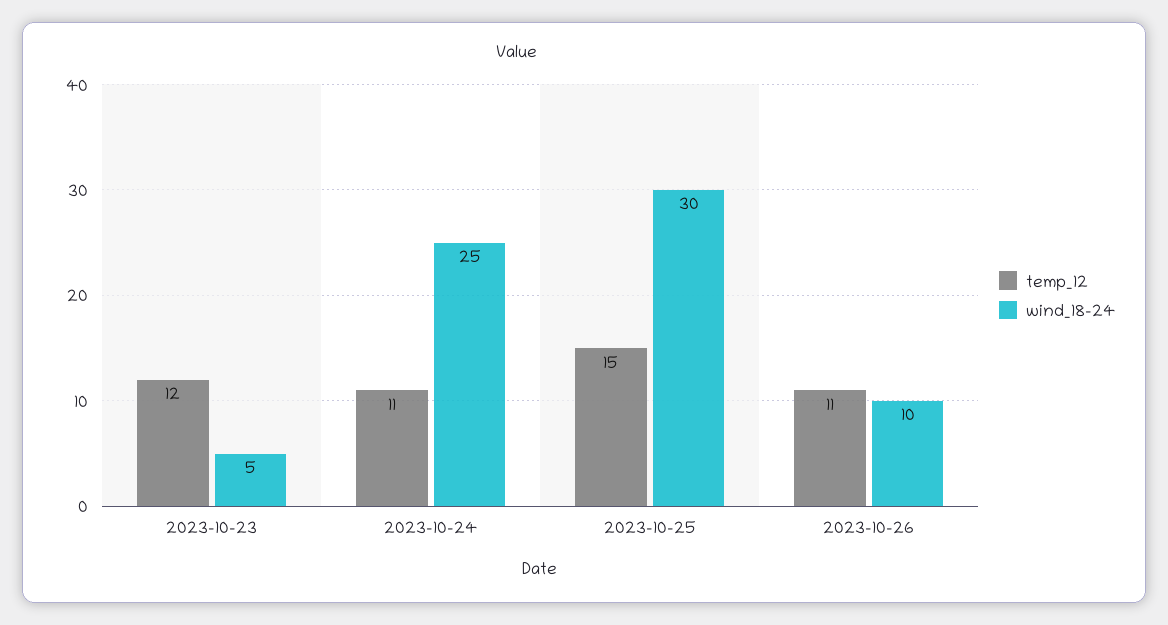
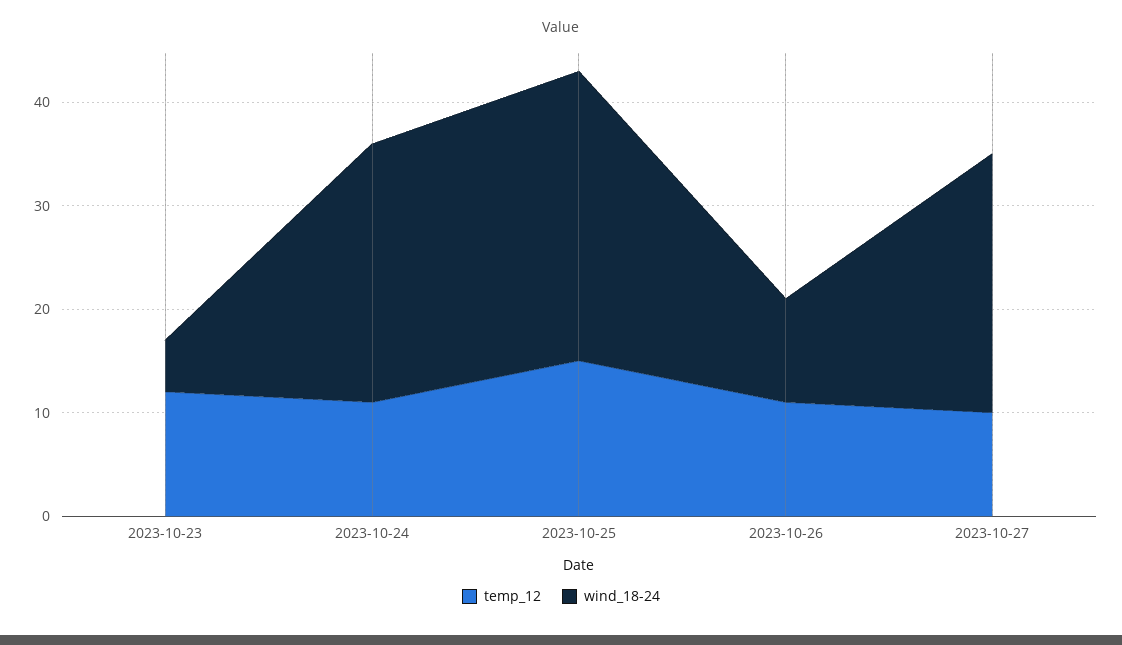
wind_18-24, 2023-10-25: 30 -> 28
temp_12, 2023-10-27: none -> 10
wind_18-24, 2023-10-27: none -> 25

